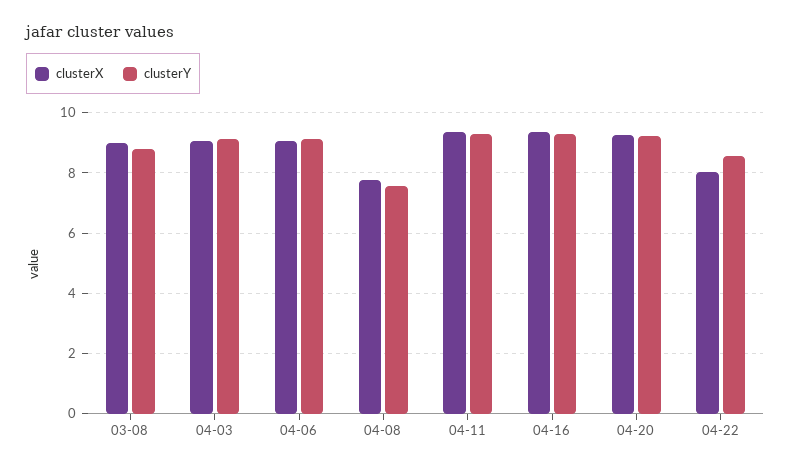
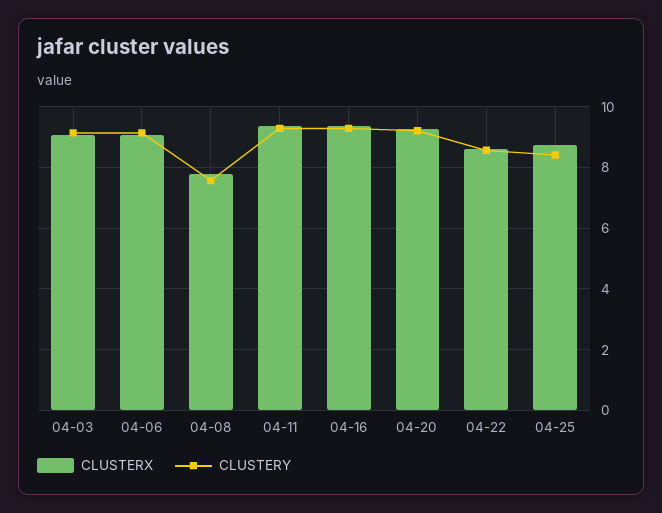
clusterX, 03-08: 9 -> none
clusterY, 03-08: 8.8 -> none
clusterX, 04-22: 8 -> 8.6
clusterX, 04-25: none -> 8.8
clusterY, 04-25: none -> 8.4

